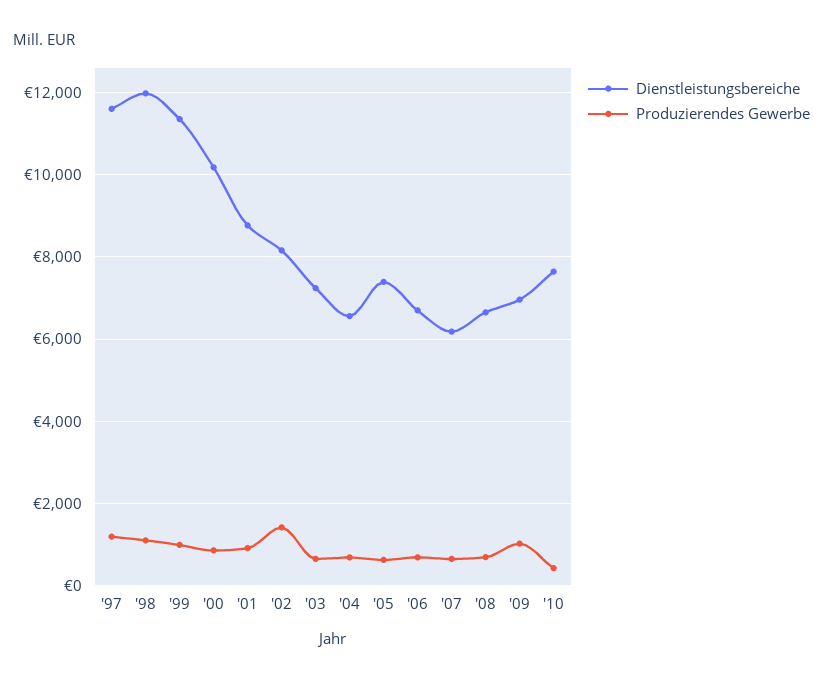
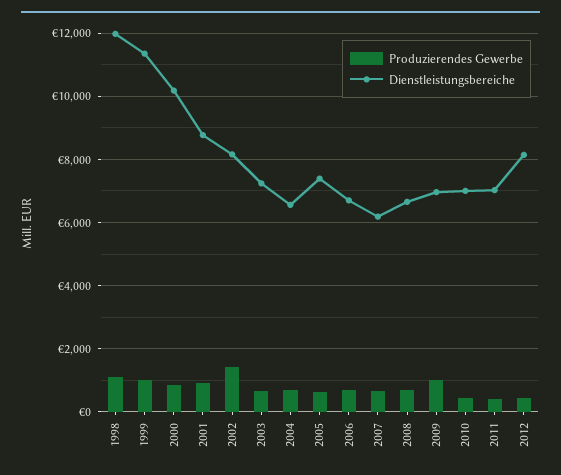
Dienstleistungsbereiche, '97: 11600 -> none
Produzierendes Gewerbe, '97: 1200 -> none
Dienstleistungsbereiche, '10: 7600 -> 7000
Produzierendes Gewerbe, 2011: none -> 400
Dienstleistungsbereiche, 2011: none -> 7000
Produzierendes Gewerbe, 2012: none -> 400
Dienstleistungsbereiche, 2012: none -> 8200

